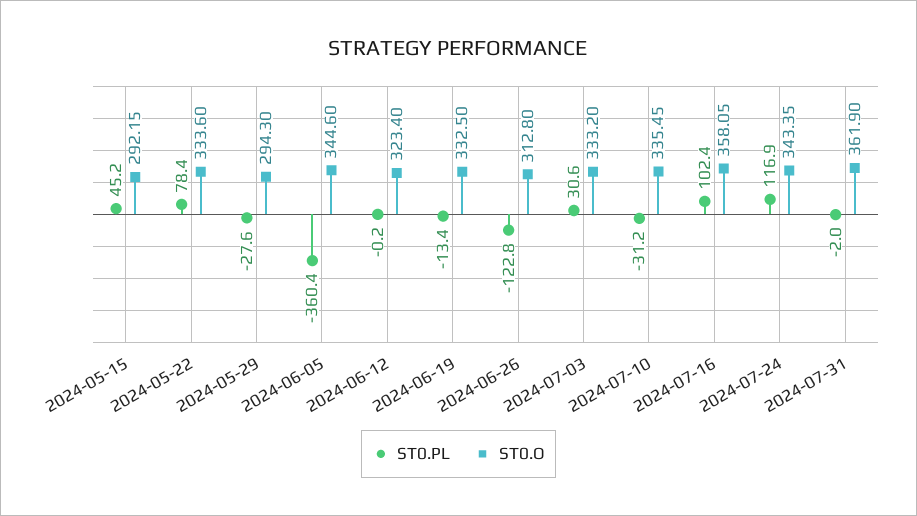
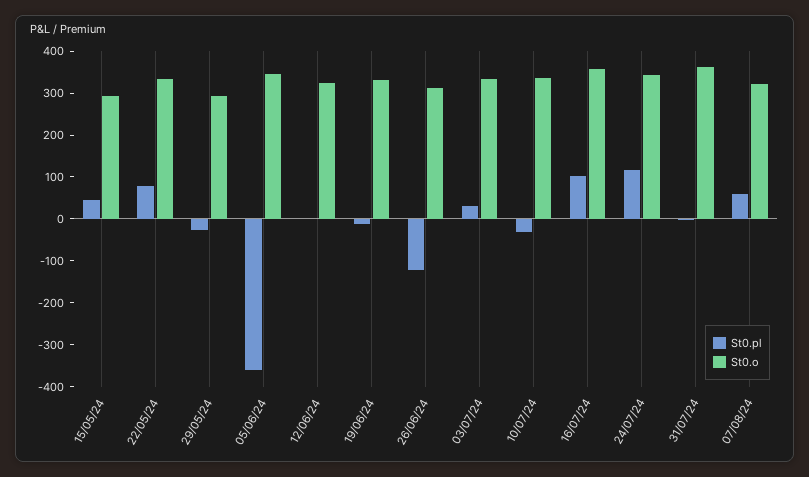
ST0.PL, 07/08/24: none -> 60
ST0.O, 07/08/24: none -> 320

